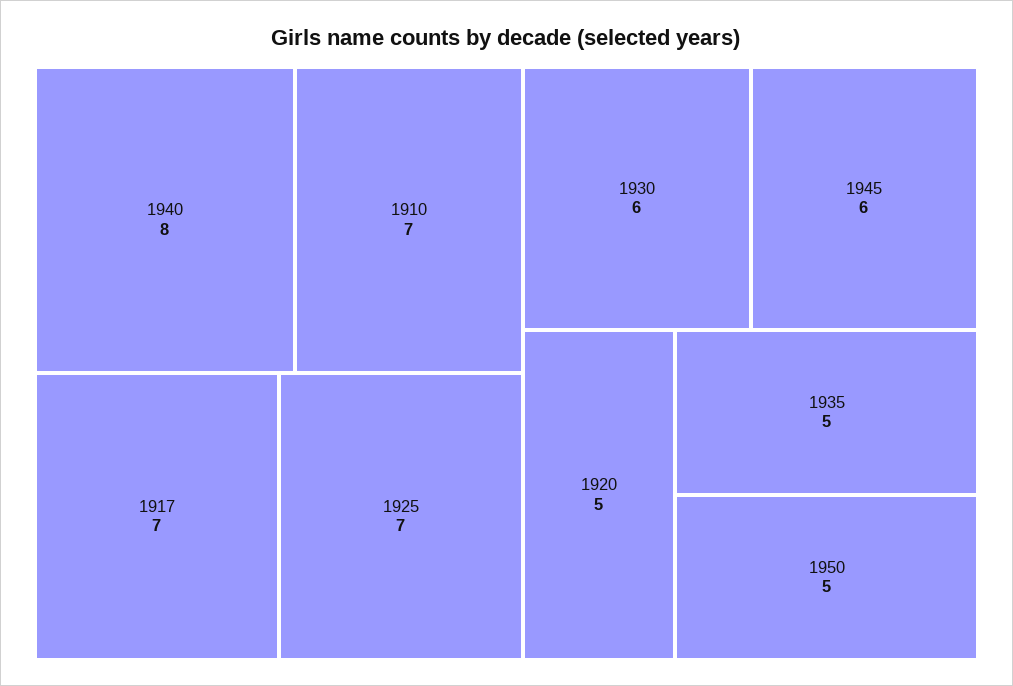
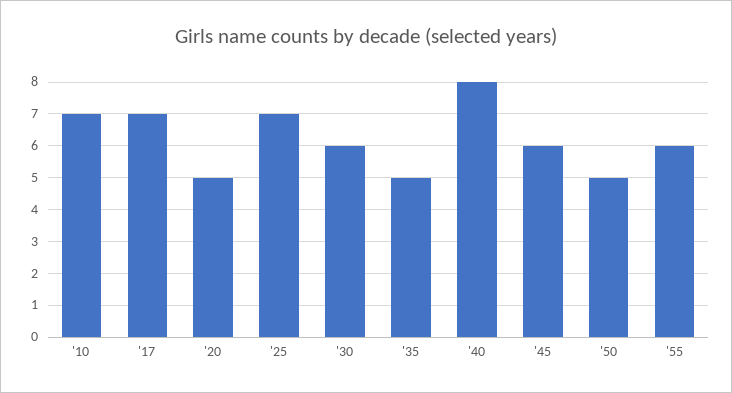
'55: none -> 6

